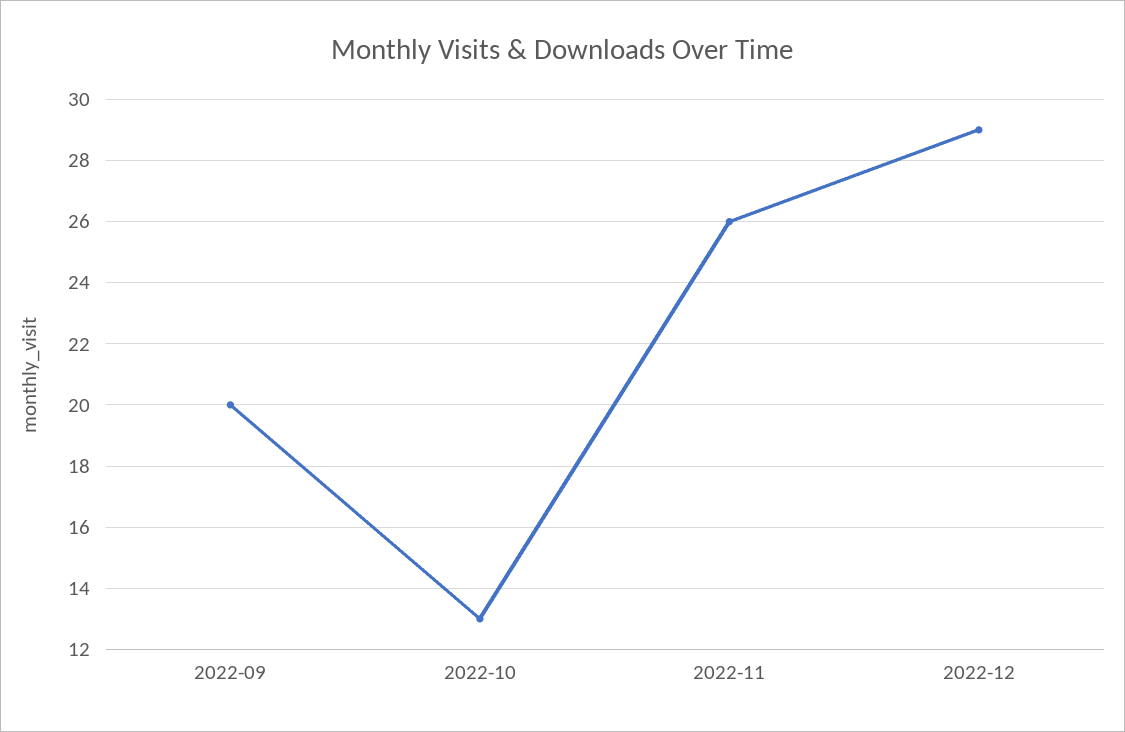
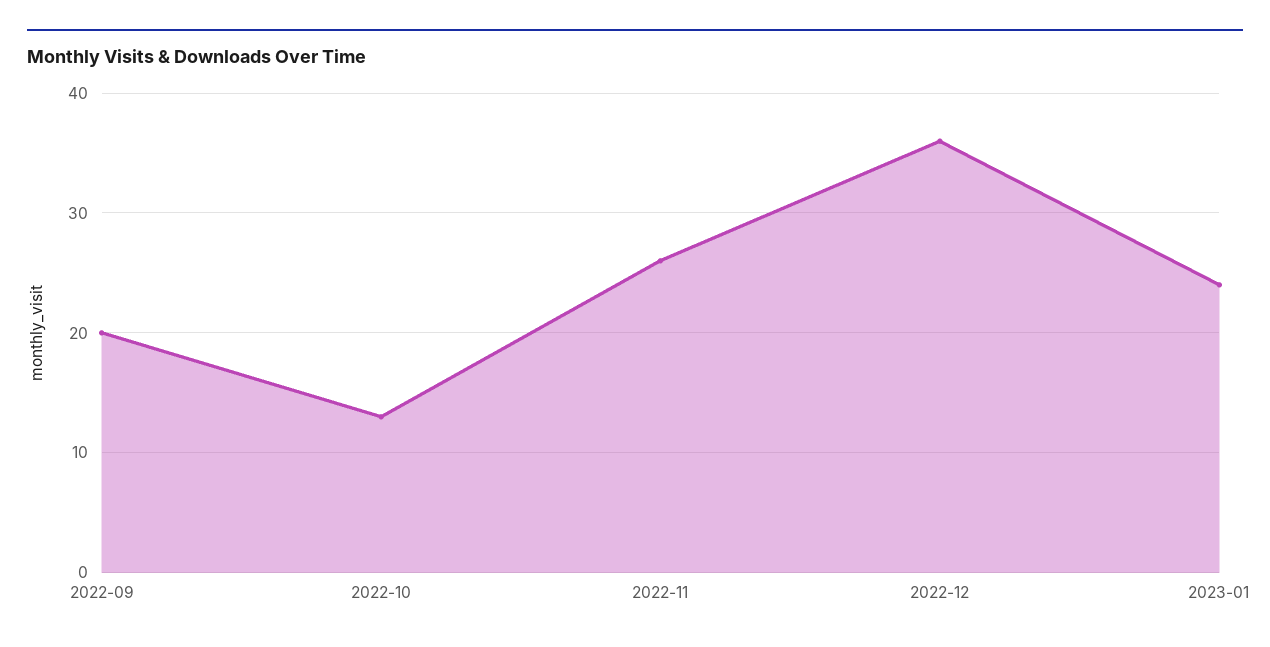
2022-12: 29 -> 36
2023-01: none -> 24

